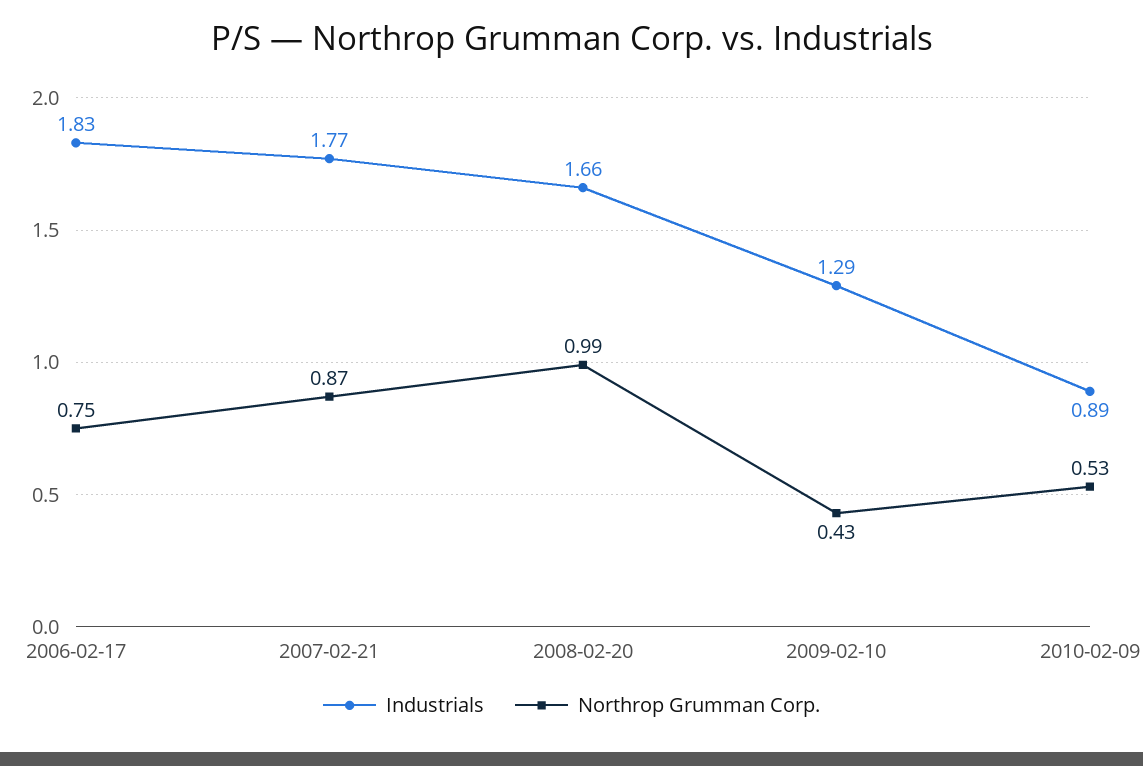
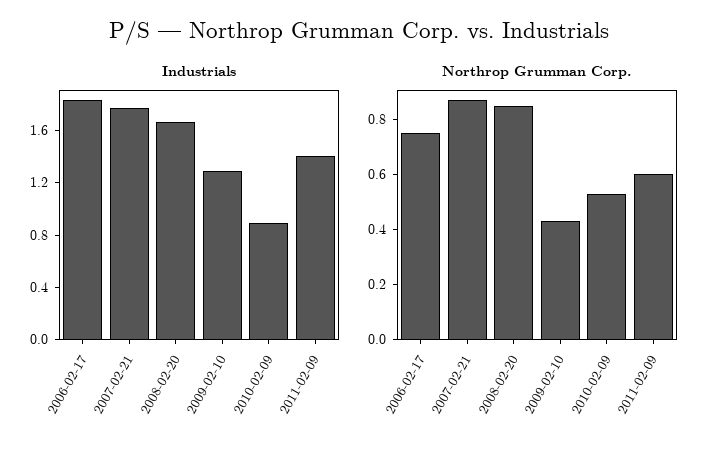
Northrop Grumman Corp., 2008-02-20: 0.99 -> 0.85
Industrials, 2011-02-09: none -> 1.4
Northrop Grumman Corp., 2011-02-09: none -> 0.6

